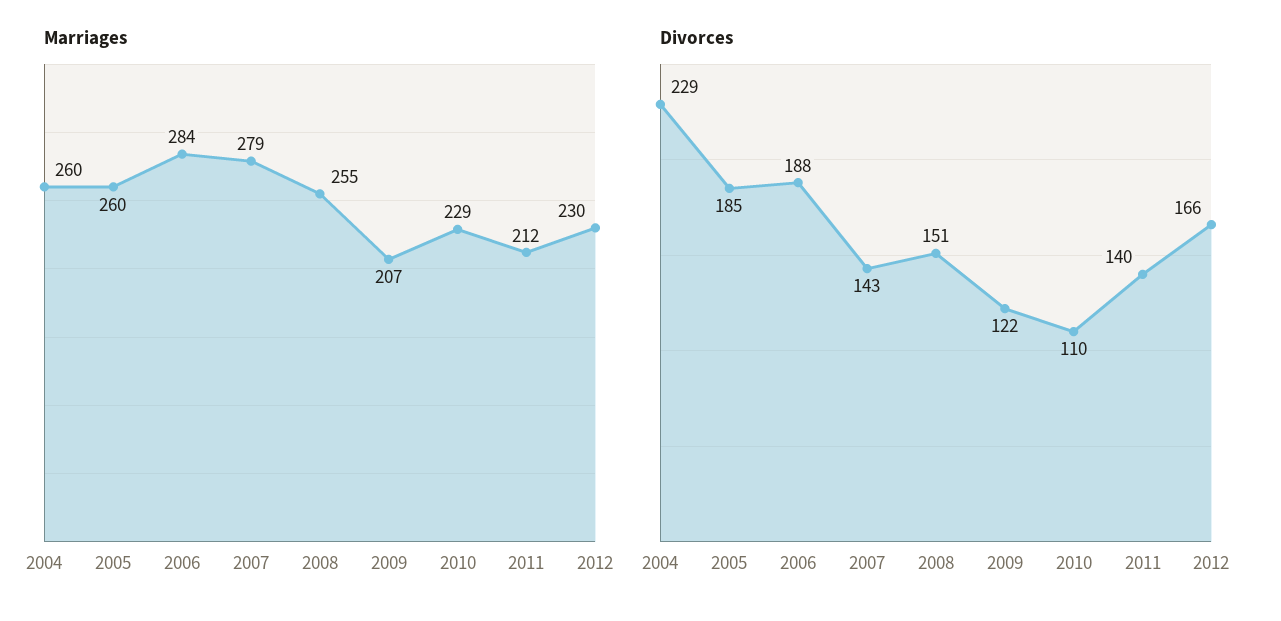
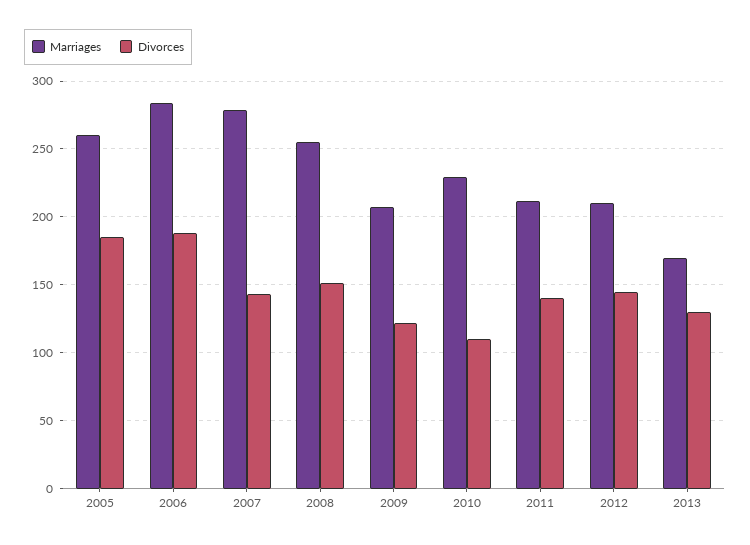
Marriages, 2004: 260 -> none
Marriages, 2012: 230 -> 210
Divorces, 2004: 229 -> none
Divorces, 2012: 166 -> 145
Marriages, 2013: none -> 170
Divorces, 2013: none -> 130

